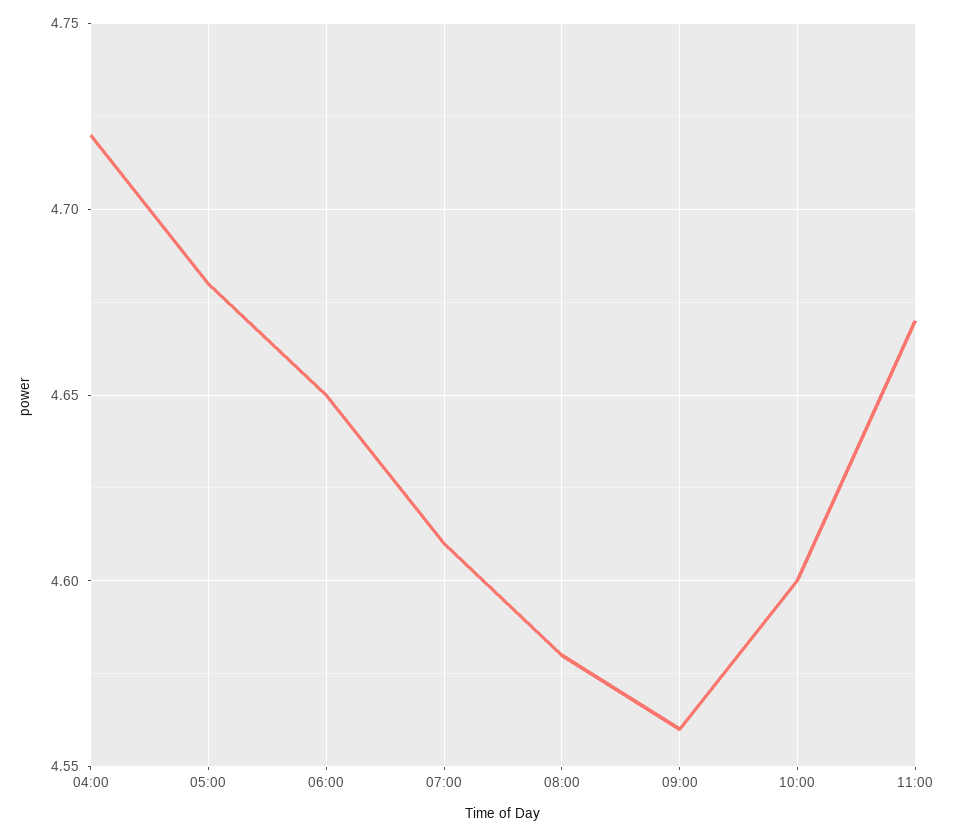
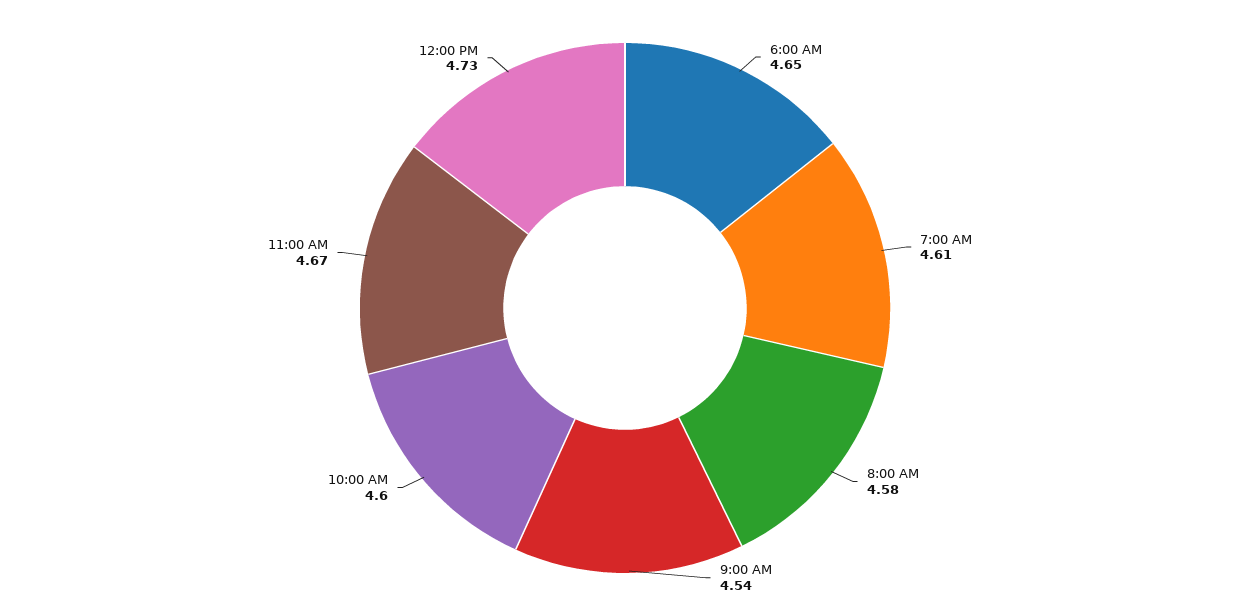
04:00: 4.72 -> none
05:00: 4.68 -> none
09:00: 4.56 -> 4.54
12:00 PM: none -> 4.73

